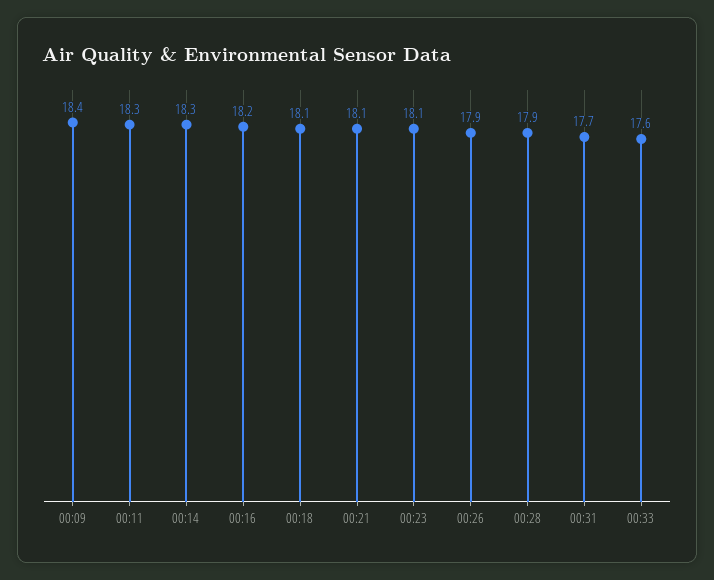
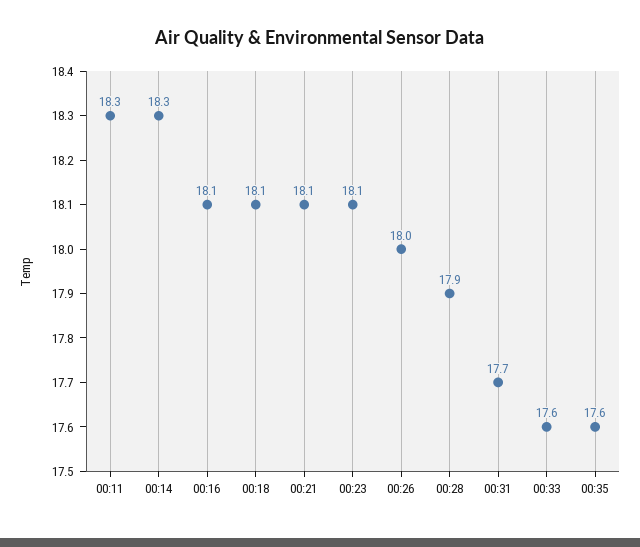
00:09: 18.4 -> none
00:16: 18.2 -> 18.1
00:26: 17.9 -> 18
00:35: none -> 17.6

